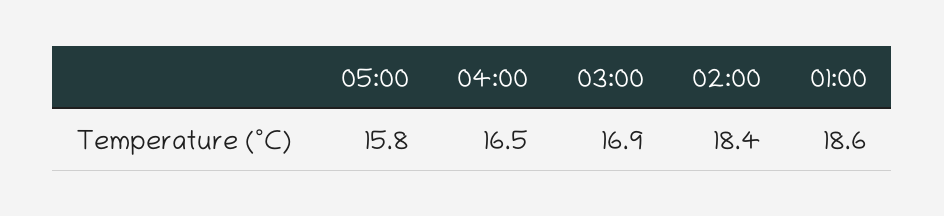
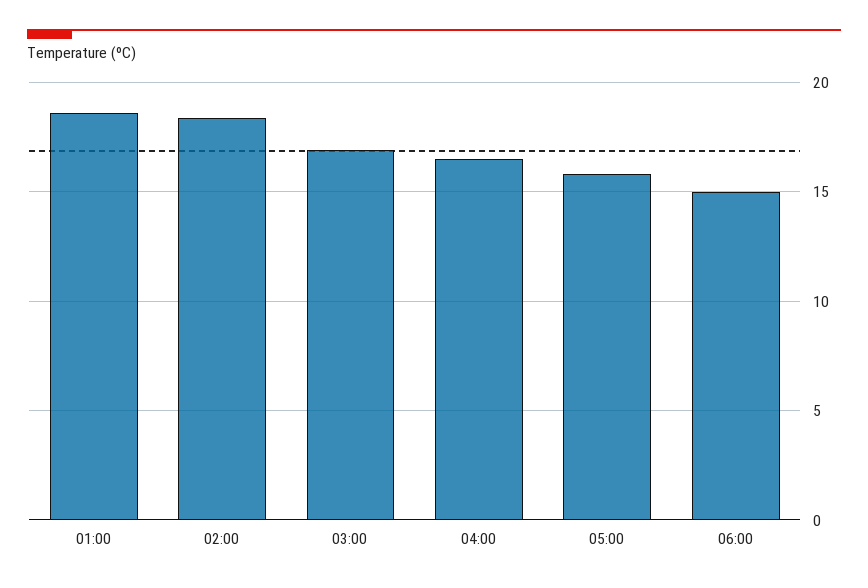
06:00: none -> 15

